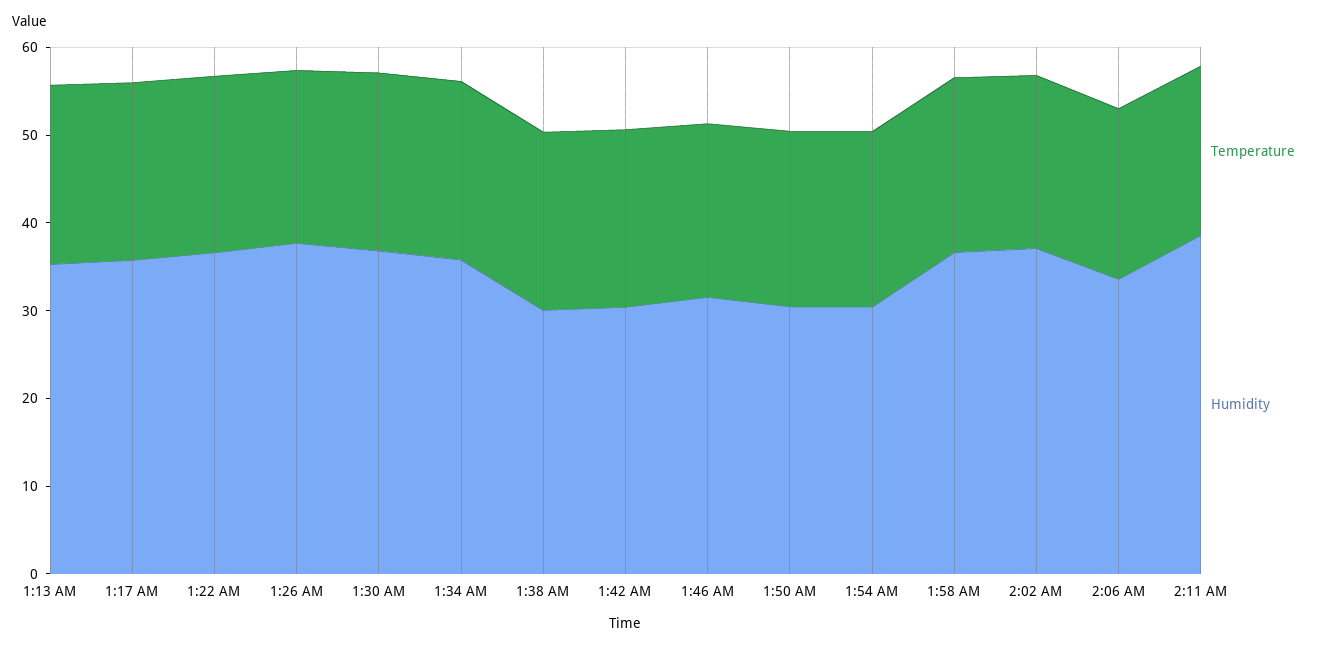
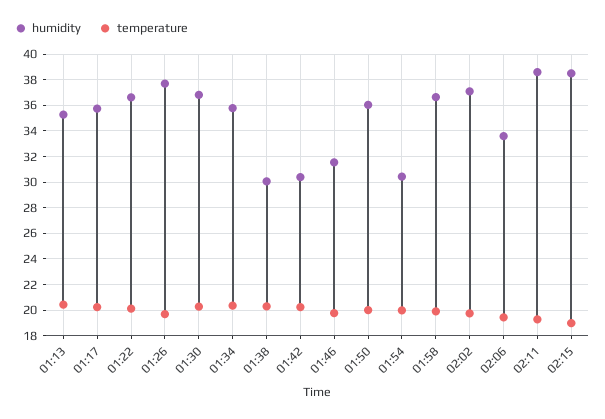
Humidity, 1:50 AM: 30 -> 36
Humidity, 02:15: none -> 38.5
Temperature, 02:15: none -> 19

